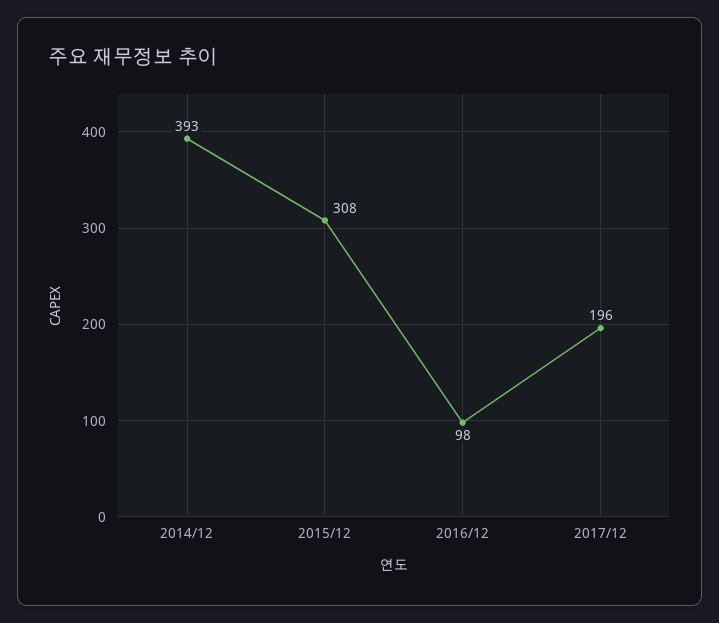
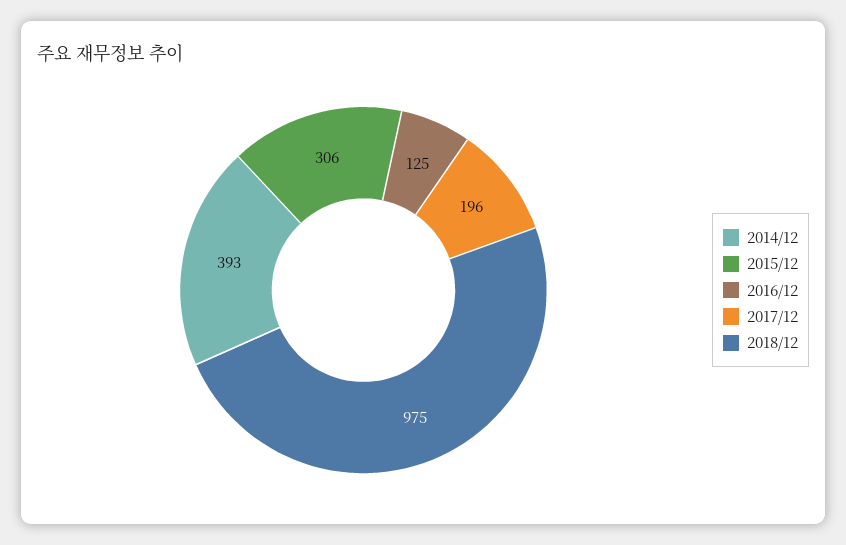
2015/12: 308 -> 306
2016/12: 98 -> 125
2018/12: none -> 975

